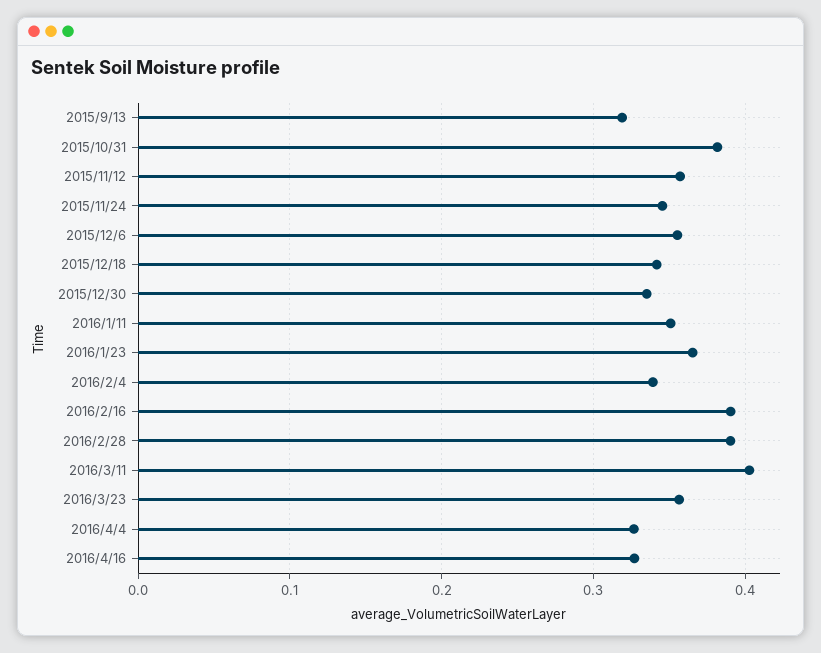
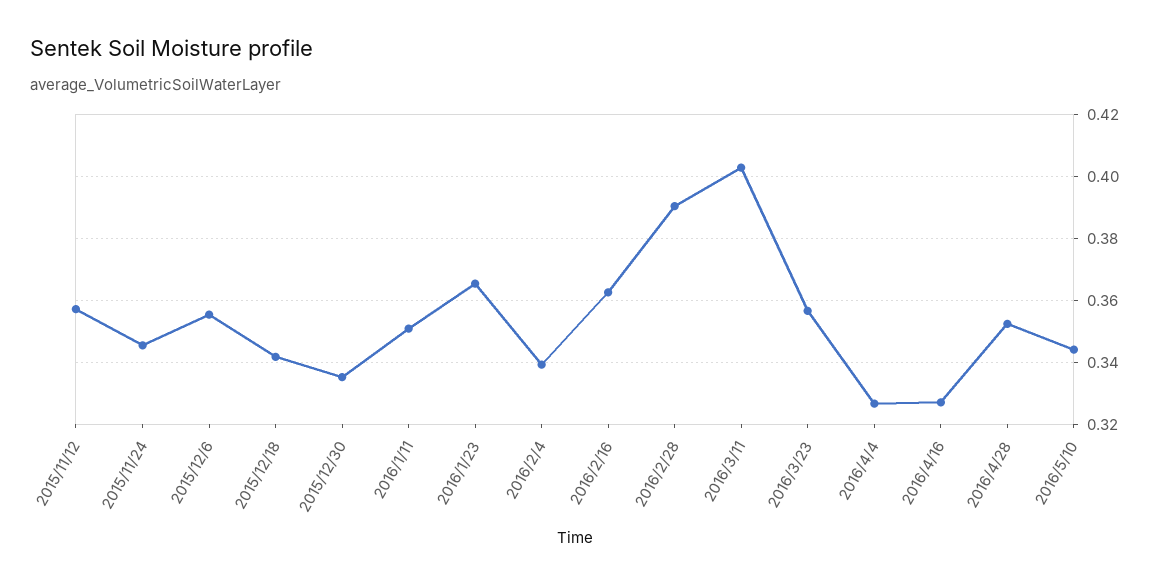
2015/9/13: 0.32 -> none
2015/10/31: 0.38 -> none
2016/2/16: 0.39 -> 0.362
2016/4/28: none -> 0.352
2016/5/10: none -> 0.344

